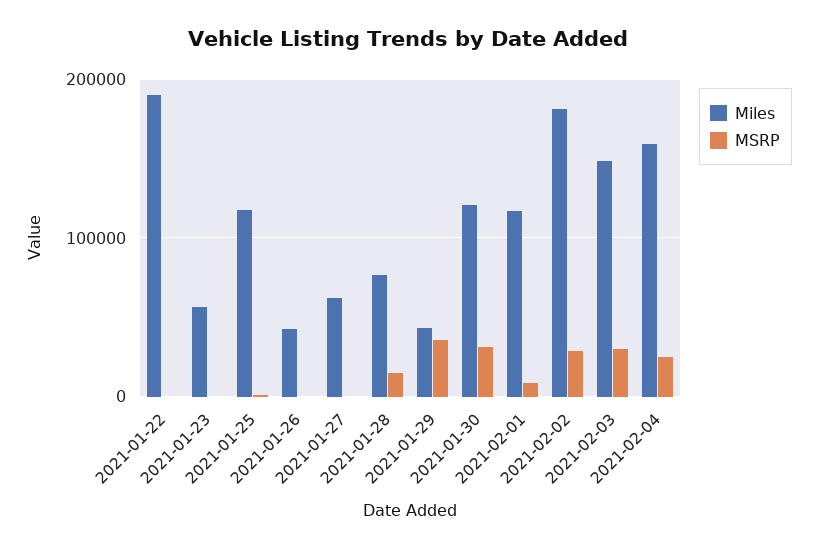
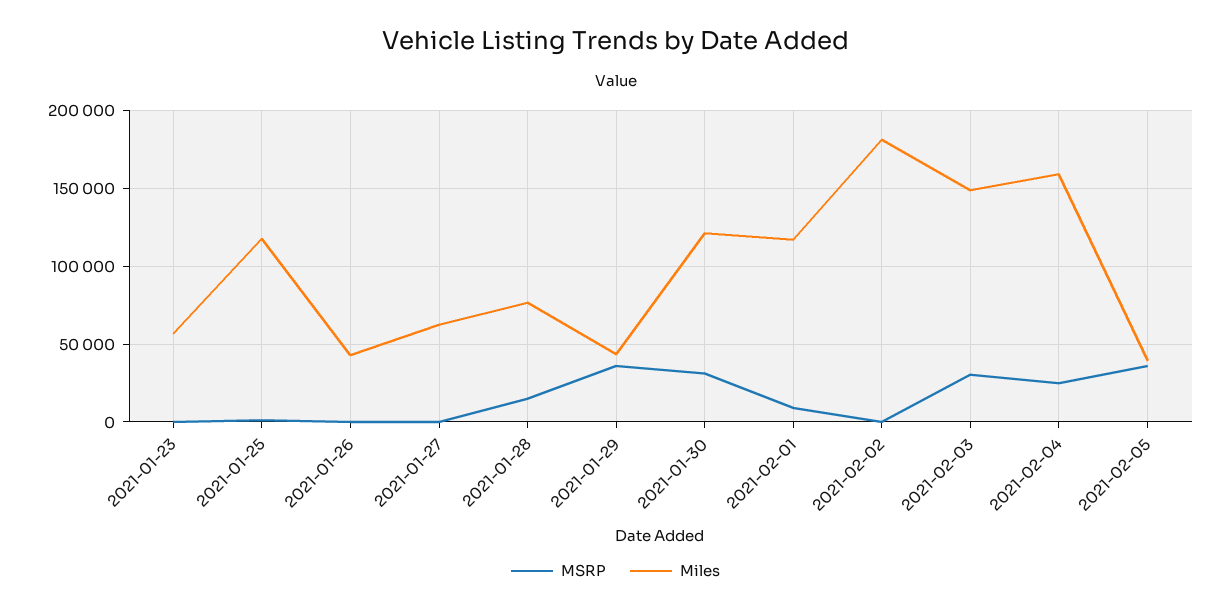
Miles, 2021-01-22: 190000 -> none
MSRP, 2021-01-22: 0 -> none
MSRP, 2021-02-02: 30000 -> 0
MSRP, 2021-02-05: none -> 35000
Miles, 2021-02-05: none -> 40000

